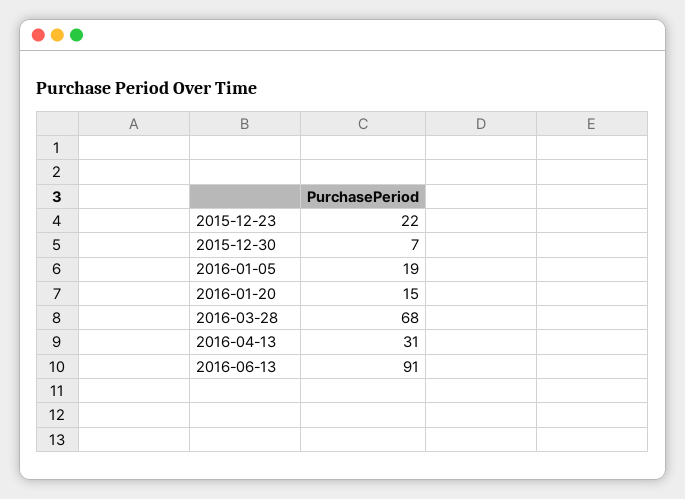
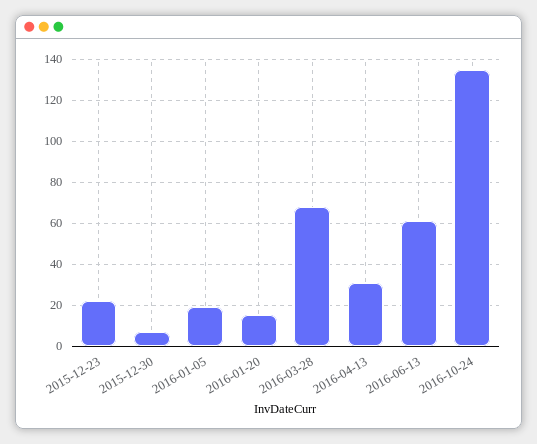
2016-06-13: 91 -> 60
2016-10-24: none -> 135

